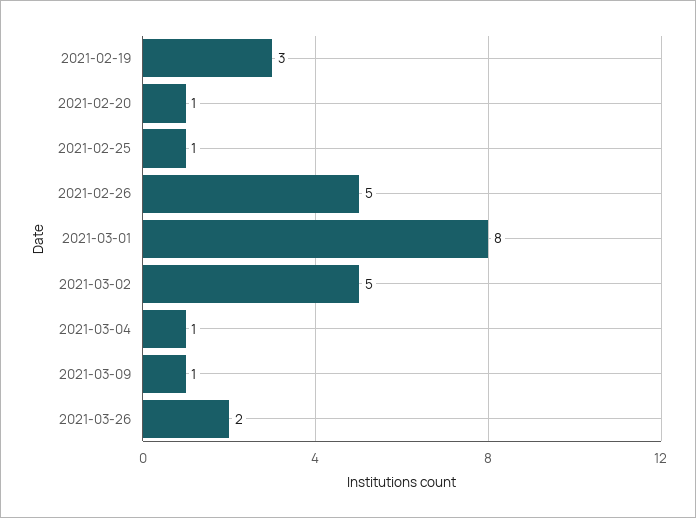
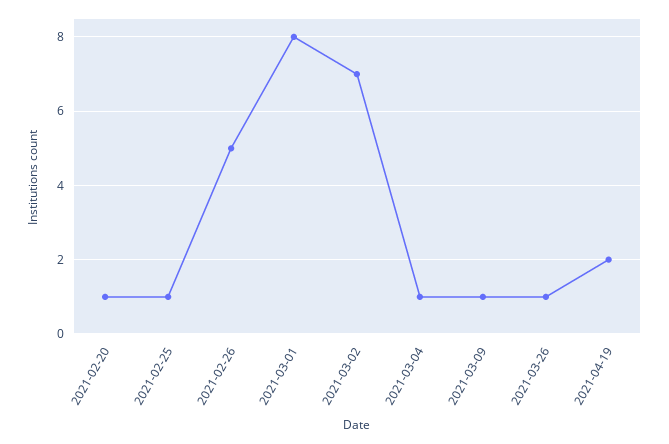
2021-02-19: 3 -> none
2021-03-02: 5 -> 7
2021-03-26: 2 -> 1
2021-04-19: none -> 2

